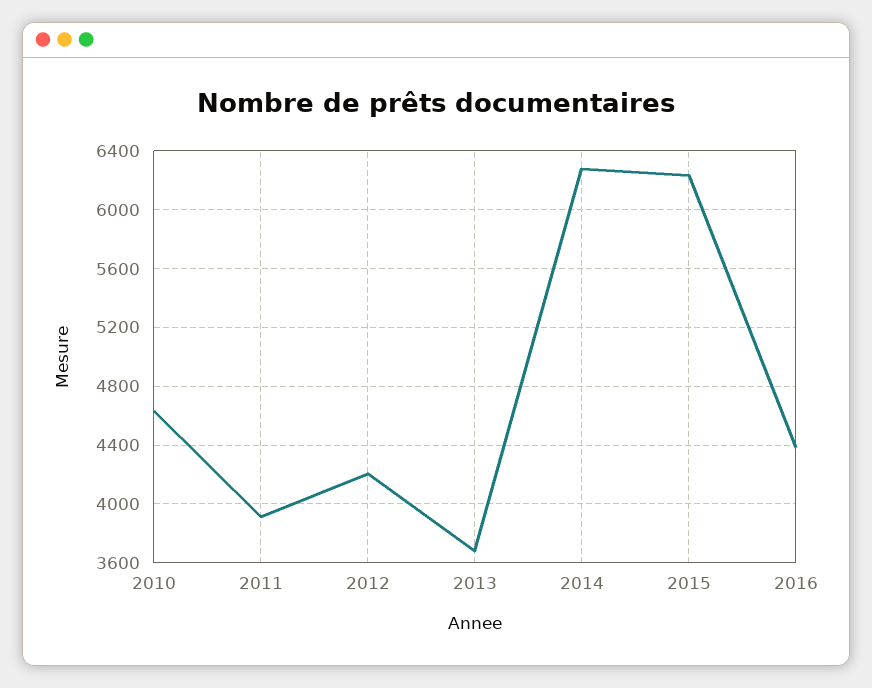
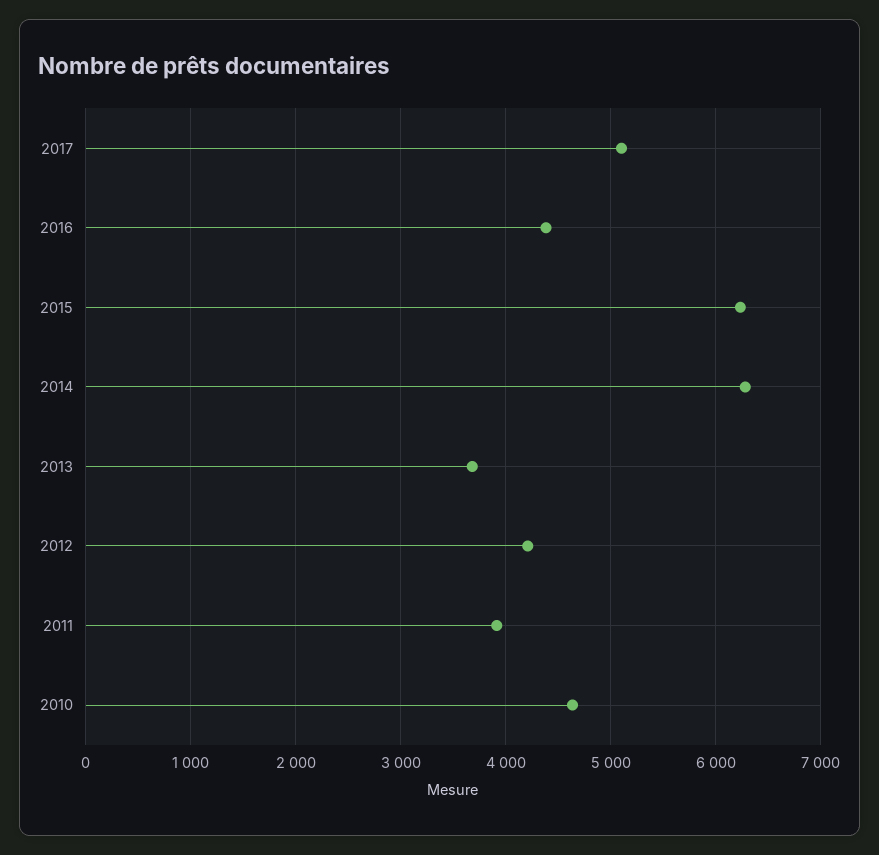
2017: none -> 5100

